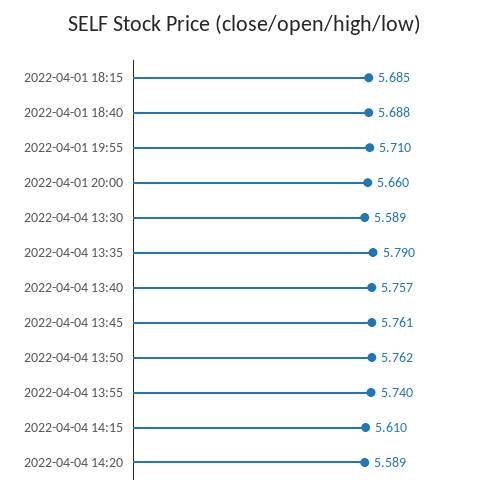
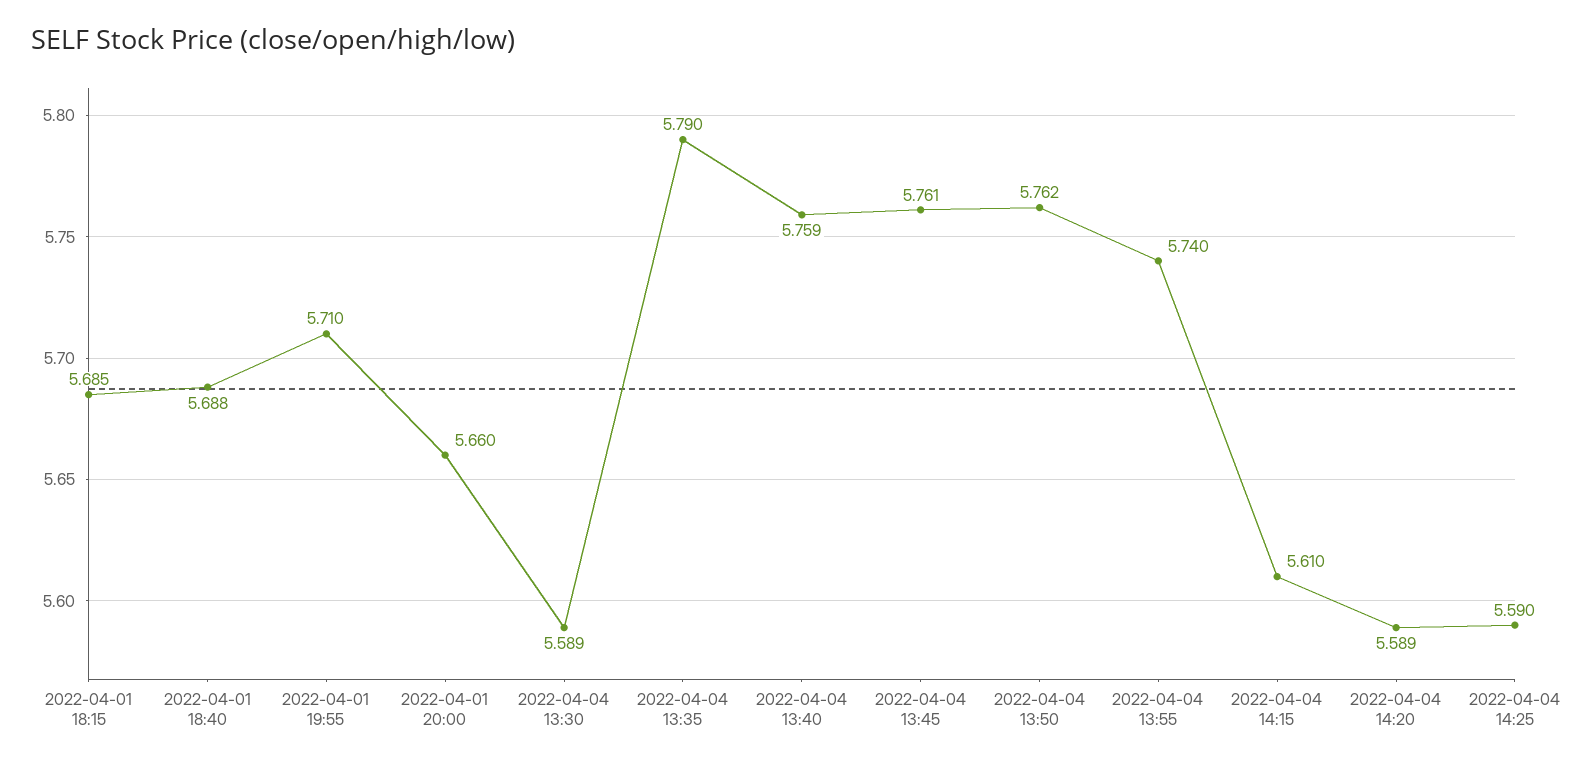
2022-04-04 13:40: 5.757 -> 5.759
2022-04-04 14:25: none -> 5.59

